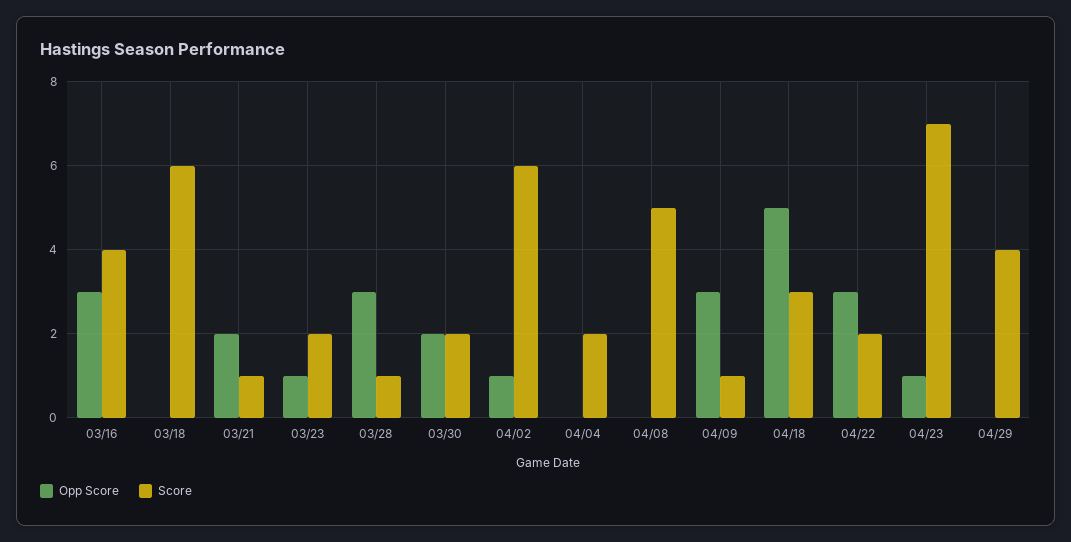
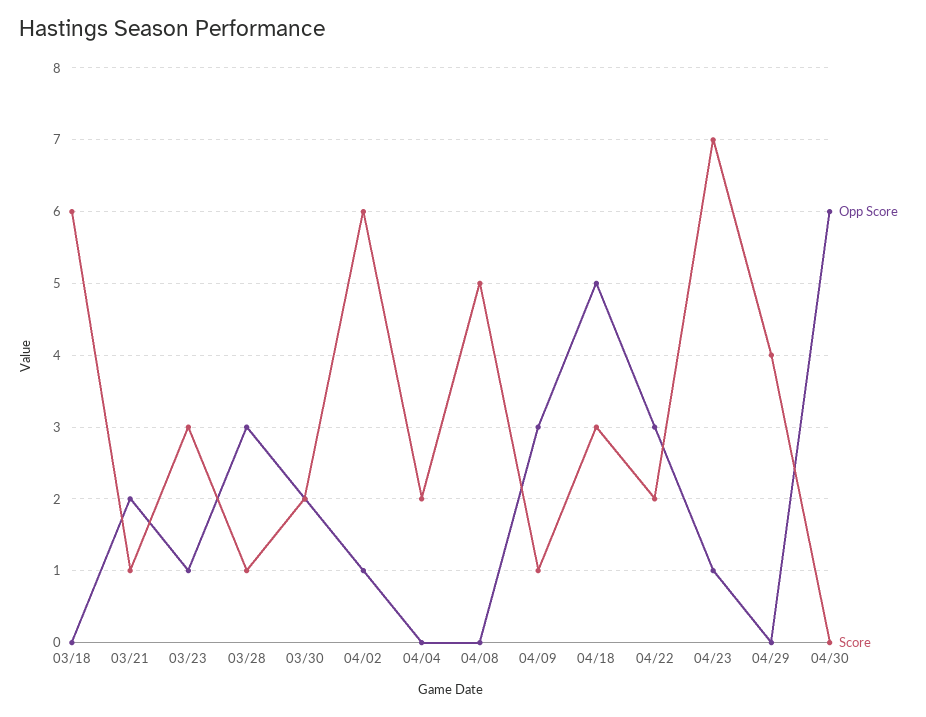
Opp Score, 03/16: 3 -> none
Score, 03/16: 4 -> none
Score, 03/23: 2 -> 3
Opp Score, 04/30: none -> 6
Score, 04/30: none -> 0

